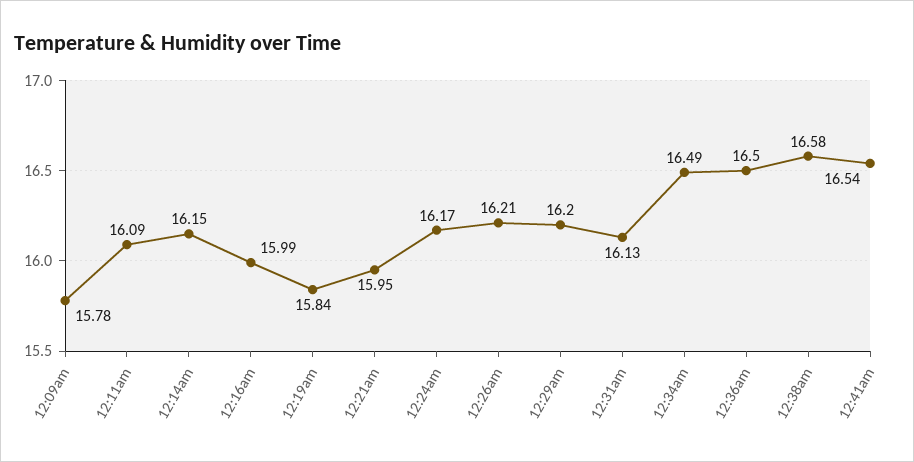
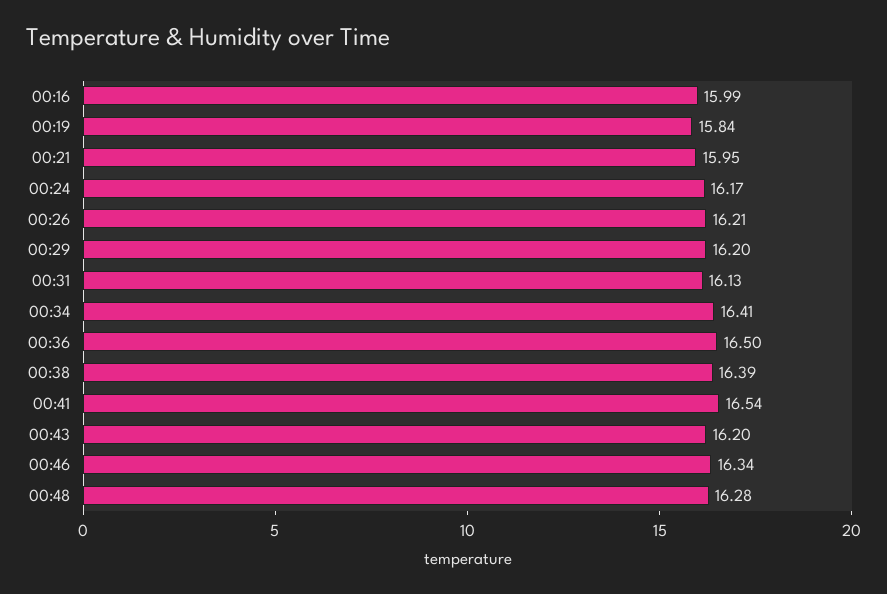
12:09am: 15.78 -> none
12:11am: 16.09 -> none
12:14am: 16.15 -> none
12:34am: 16.49 -> 16.41
12:38am: 16.58 -> 16.39
00:43: none -> 16.2
00:46: none -> 16.34
00:48: none -> 16.28

